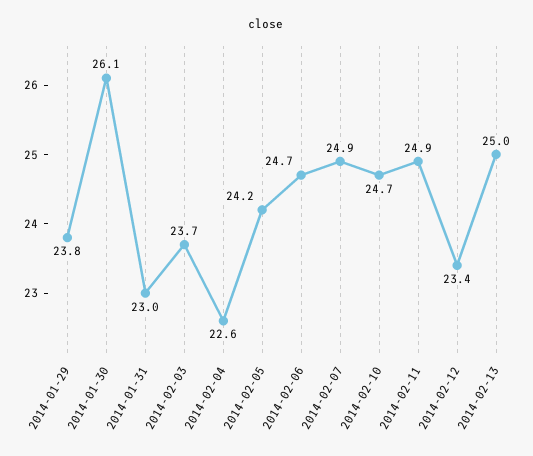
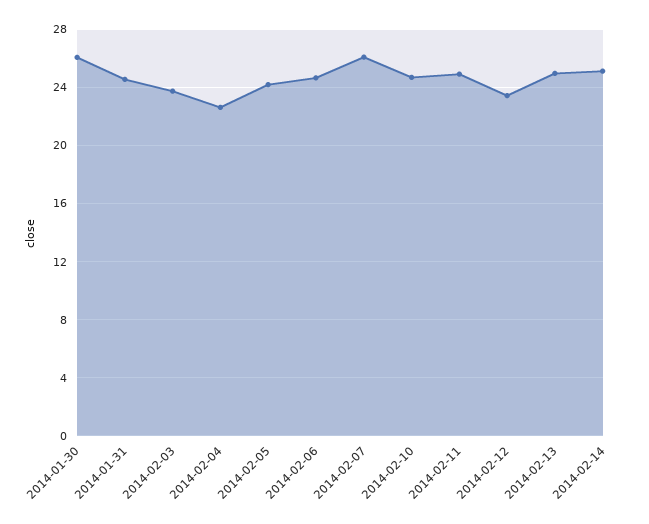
2014-01-29: 23.8 -> none
2014-01-31: 23 -> 24.5
2014-02-07: 24.9 -> 26
2014-02-14: none -> 25

